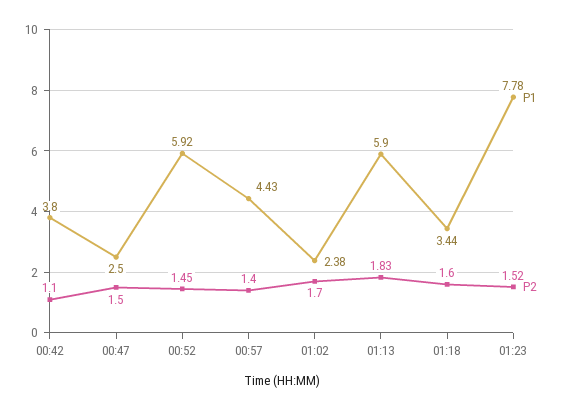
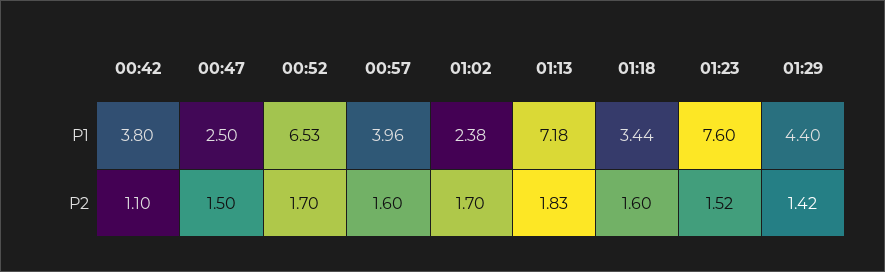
P1, 00:52: 5.92 -> 6.53
P2, 00:52: 1.45 -> 1.7
P1, 00:57: 4.43 -> 3.96
P2, 00:57: 1.4 -> 1.6
P1, 01:13: 5.9 -> 7.18
P1, 01:23: 7.78 -> 7.6
P1, 01:29: none -> 4.4
P2, 01:29: none -> 1.42

